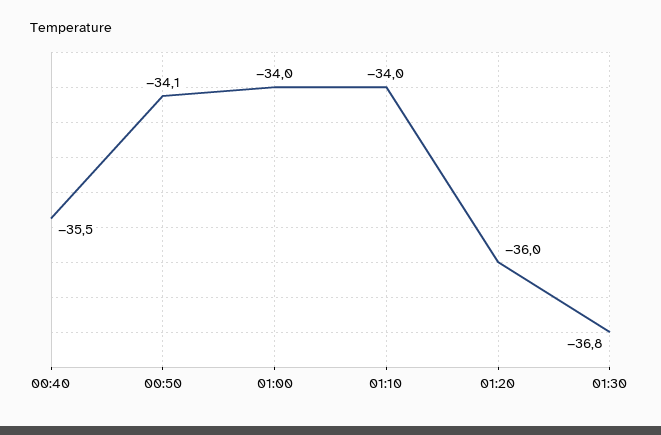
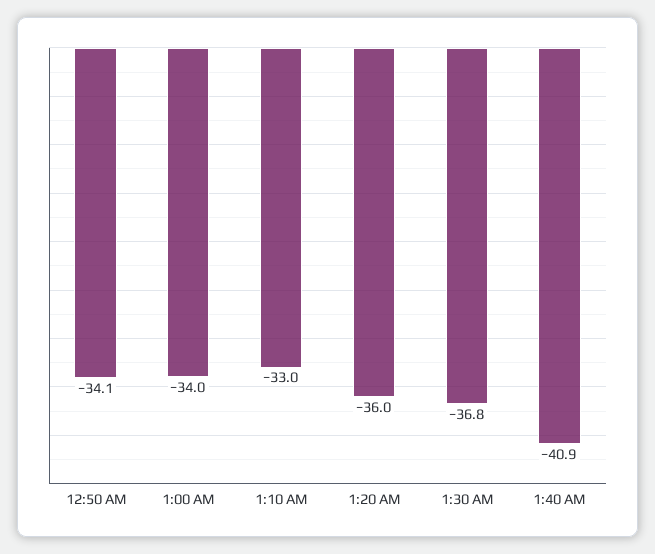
00:40: -35.5 -> none
01:10: -34 -> -33
1:40 AM: none -> -40.9

